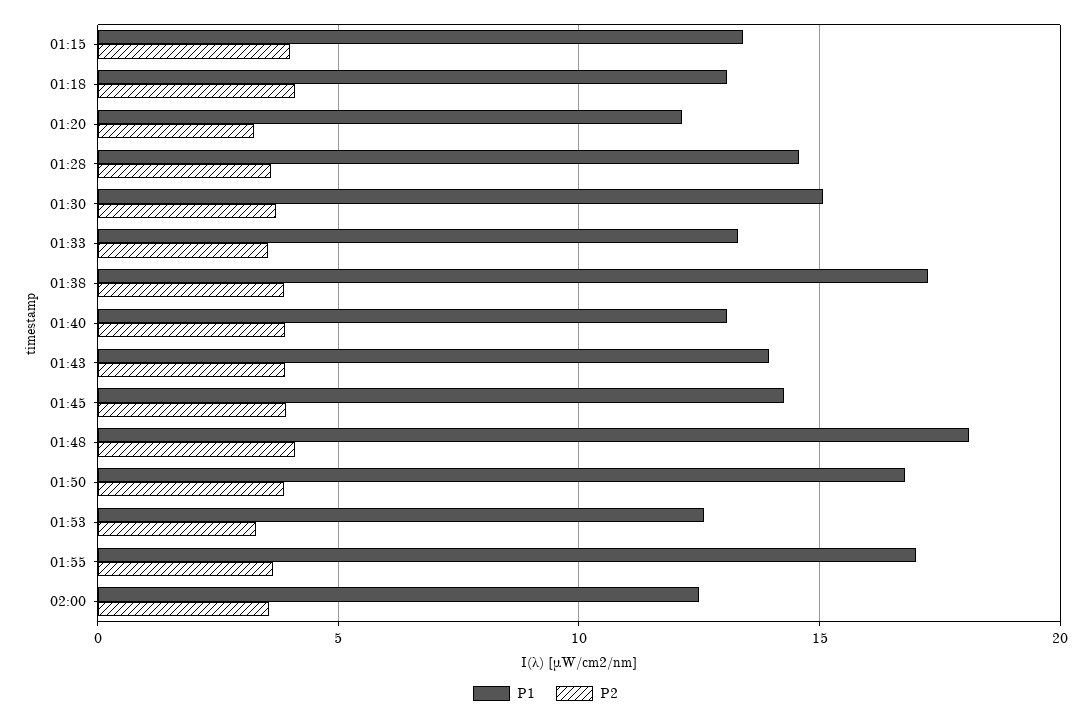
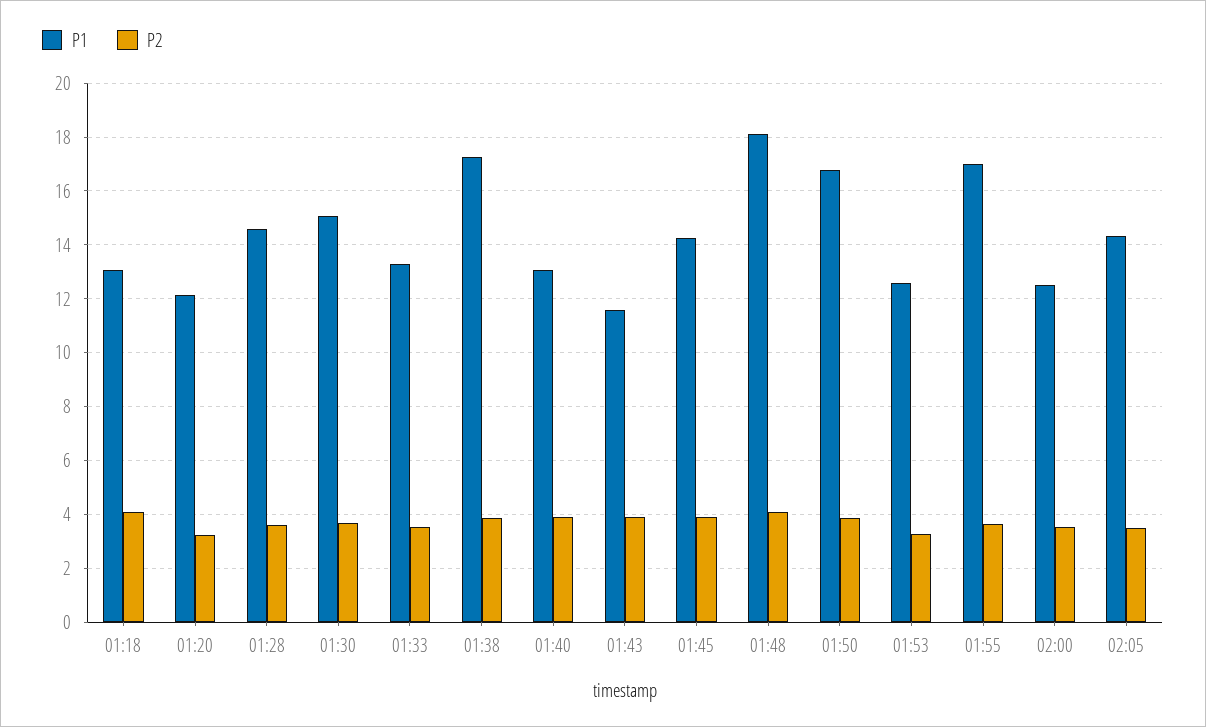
P1, 01:15: 13.5 -> none
P2, 01:15: 4 -> none
P1, 01:43: 14 -> 11.5
P1, 02:05: none -> 14.25
P2, 02:05: none -> 3.5

